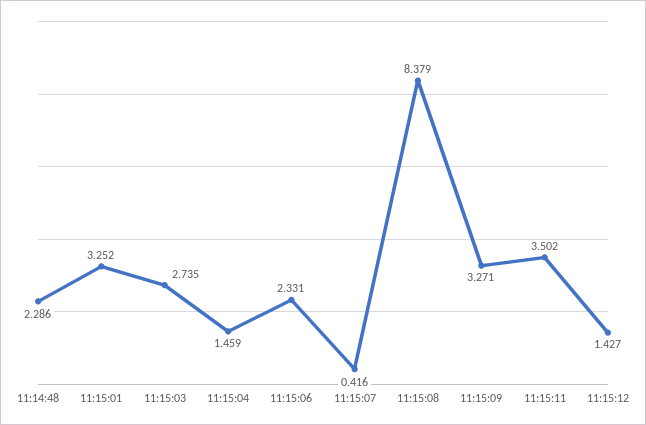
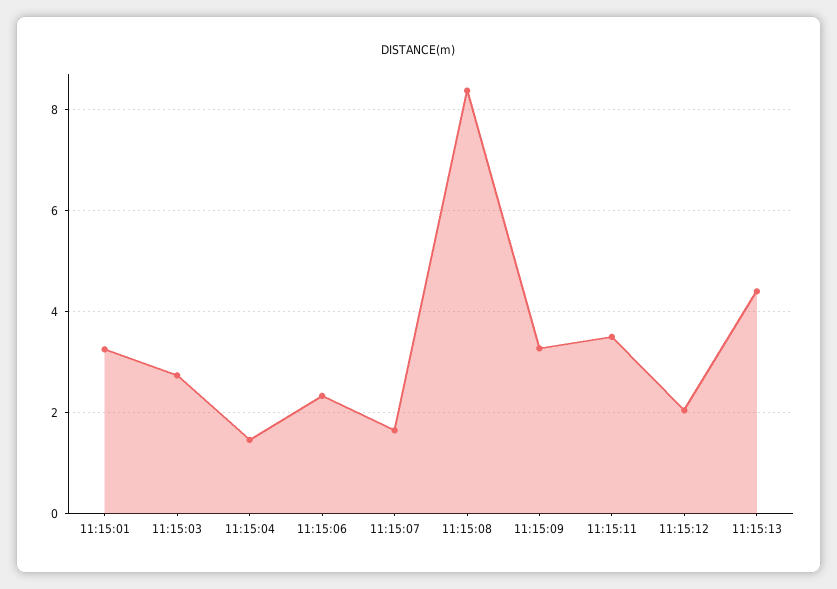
11:14:48: 2.286 -> none
11:15:07: 0.416 -> 1.6
11:15:12: 1.427 -> 2
11:15:13: none -> 4.4

